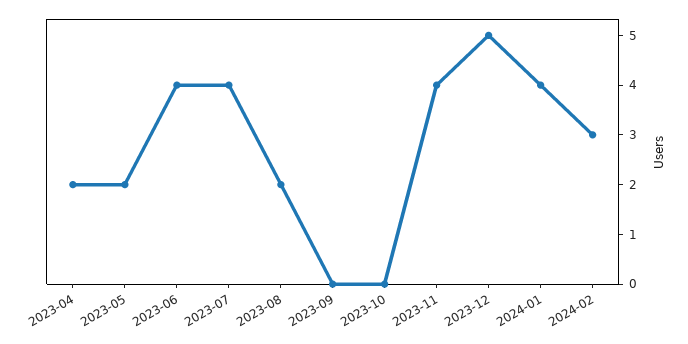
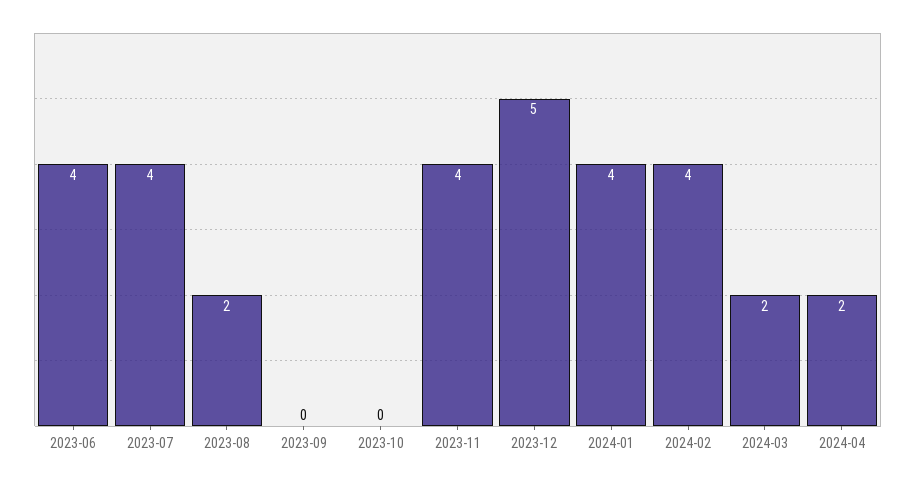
2023-04: 2 -> none
2023-05: 2 -> none
2024-02: 3 -> 4
2024-03: none -> 2
2024-04: none -> 2

